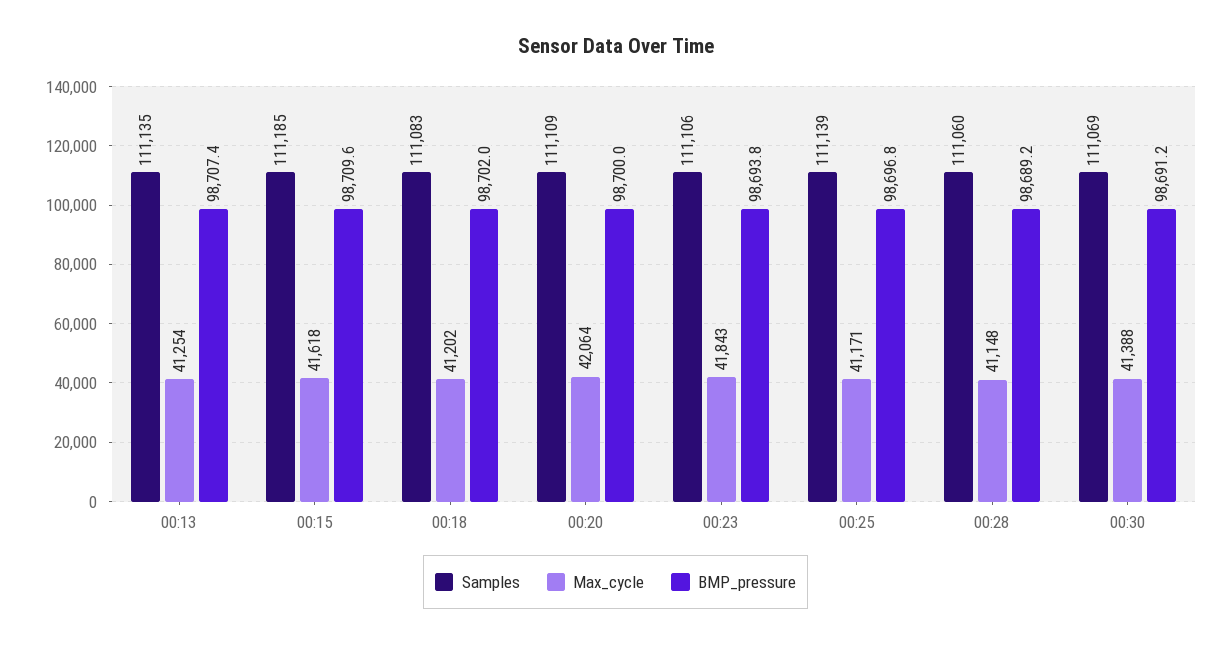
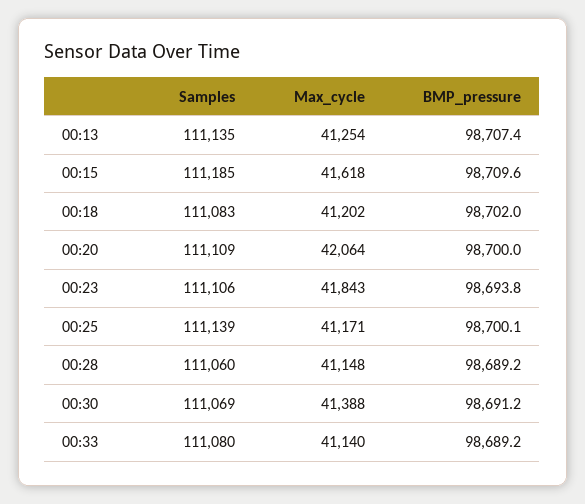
BMP_pressure, 00:25: 98696.8 -> 98700.1
Samples, 00:33: none -> 111080
Max_cycle, 00:33: none -> 41140
BMP_pressure, 00:33: none -> 98689.2

